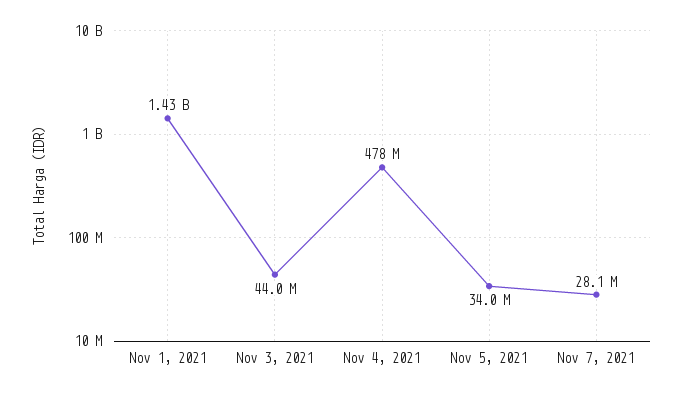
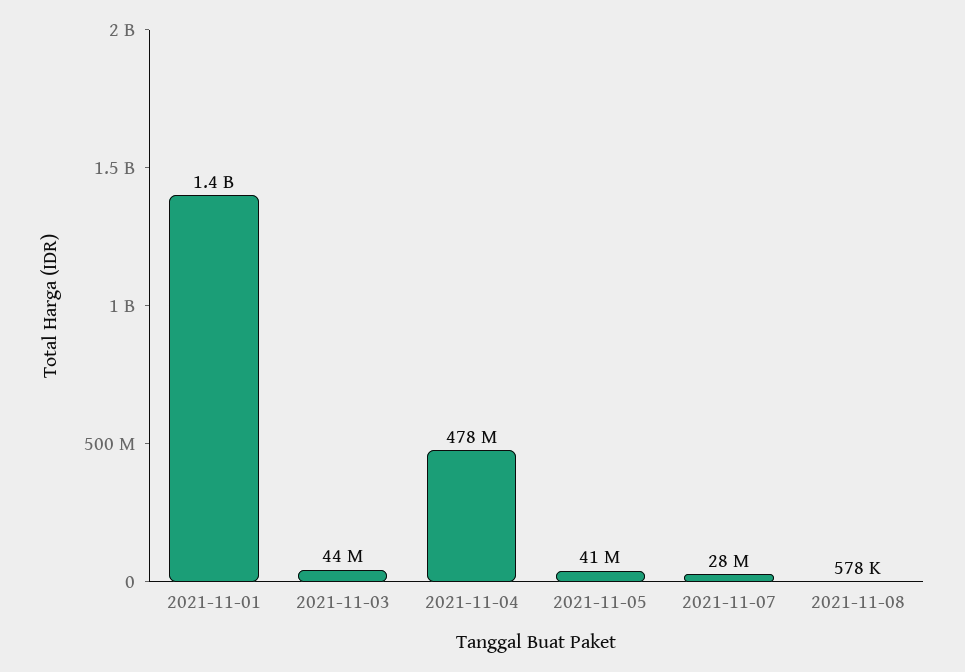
Nov 5, 2021: 34000000 -> 41000000
2021-11-08: none -> 578000

